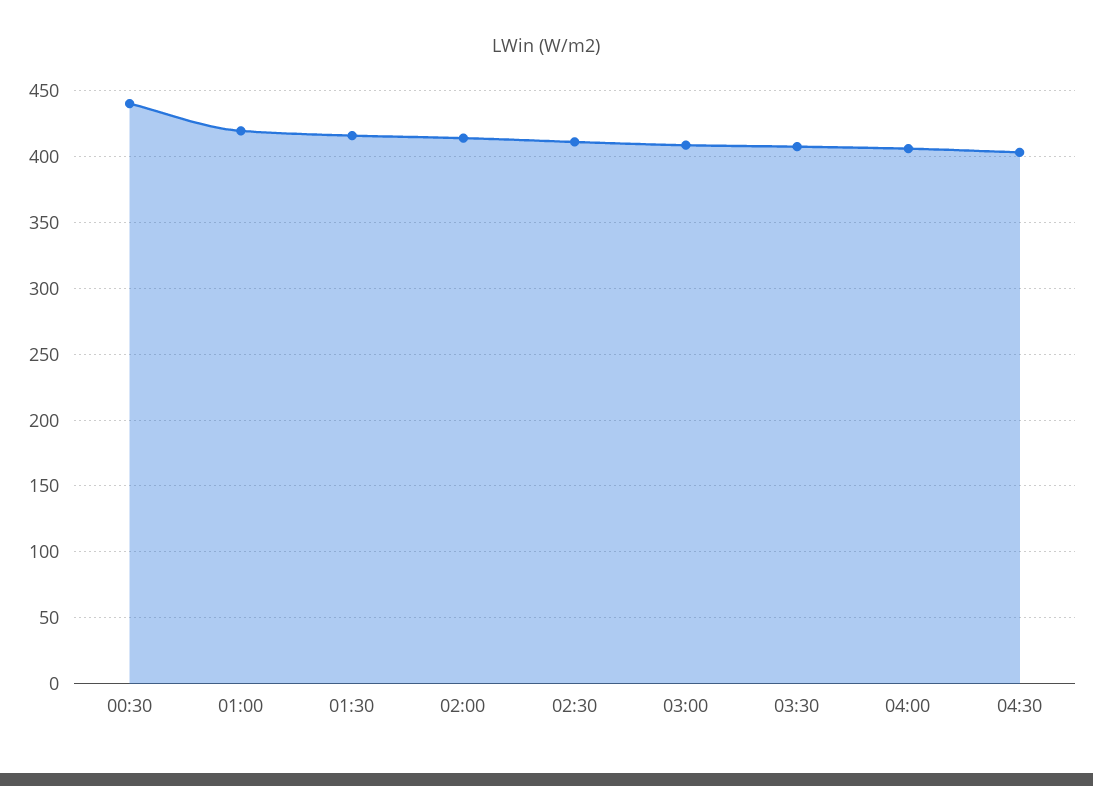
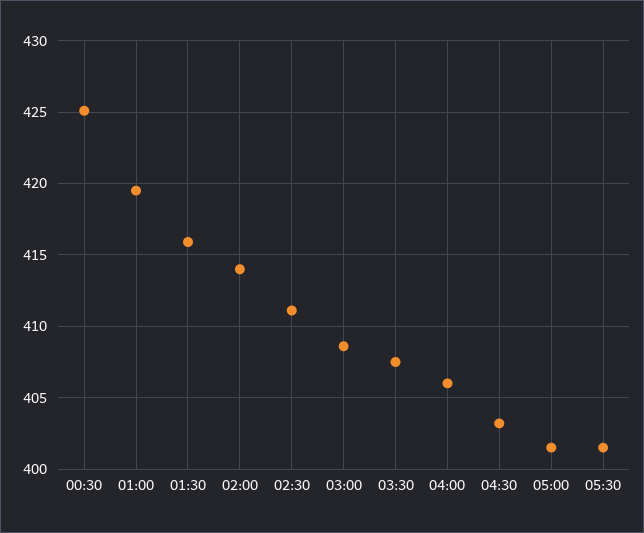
00:30: 440 -> 425
05:00: none -> 401.5
05:30: none -> 401.5

